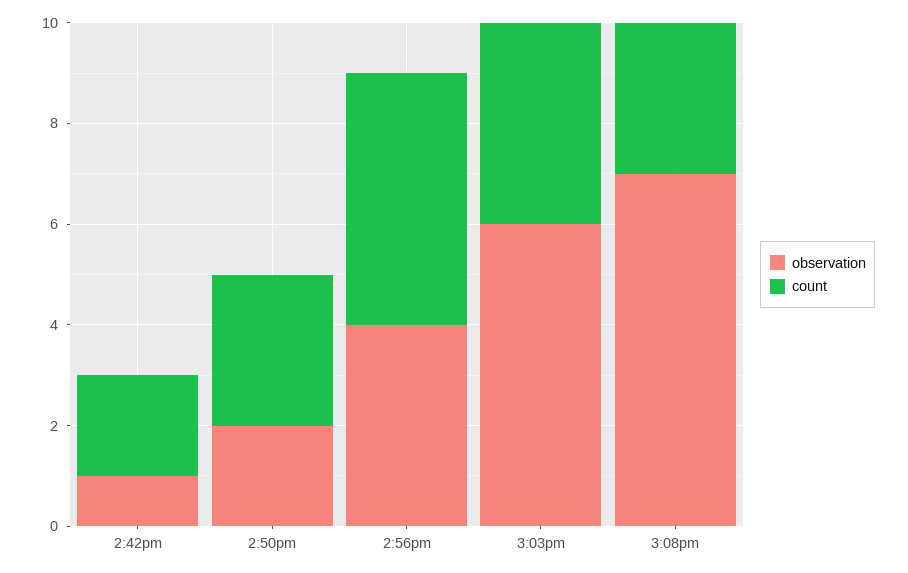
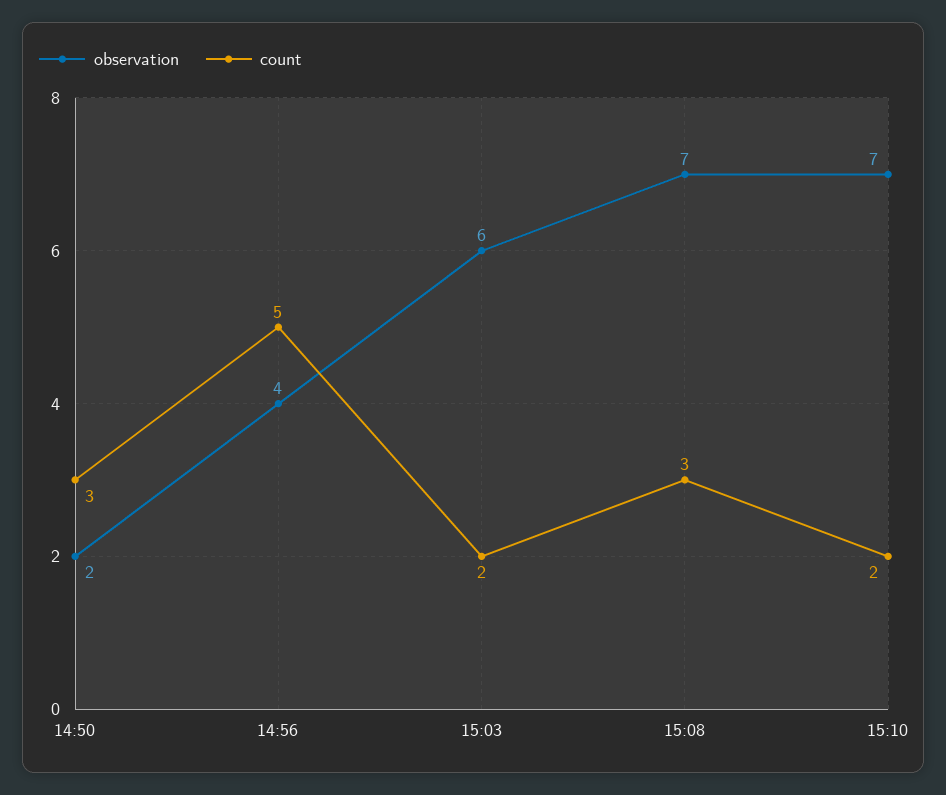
observation, 2:42pm: 1 -> none
count, 2:42pm: 2 -> none
count, 3:03pm: 4 -> 2
observation, 15:10: none -> 7
count, 15:10: none -> 2

